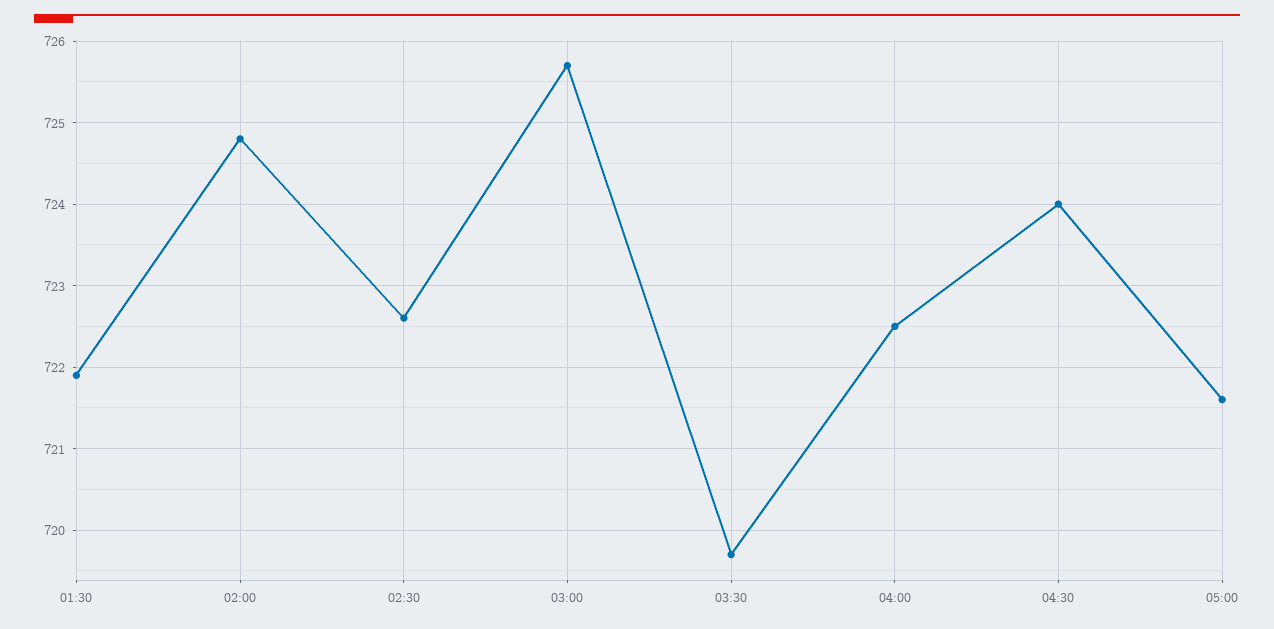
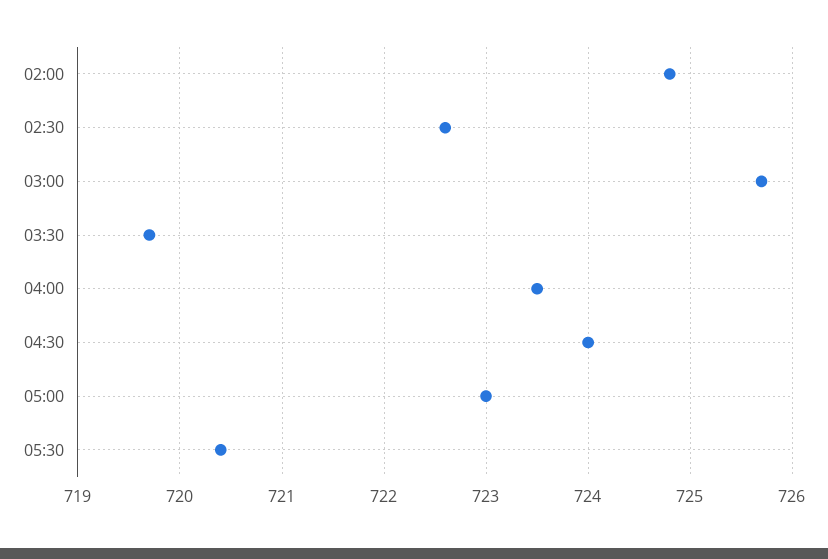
01:30: 721.9 -> none
04:00: 722.5 -> 723.5
05:00: 721.6 -> 723
05:30: none -> 720.4

